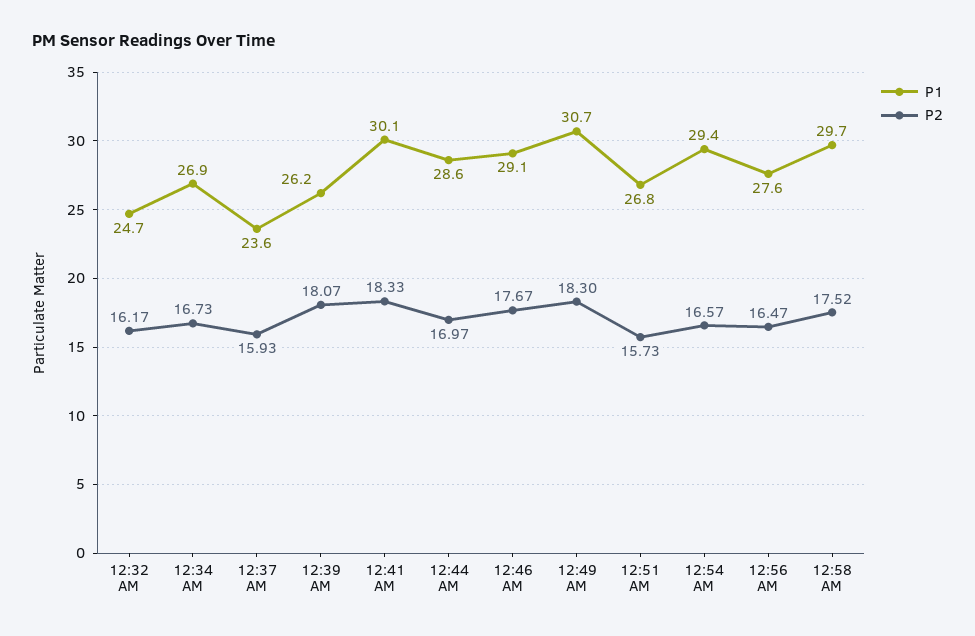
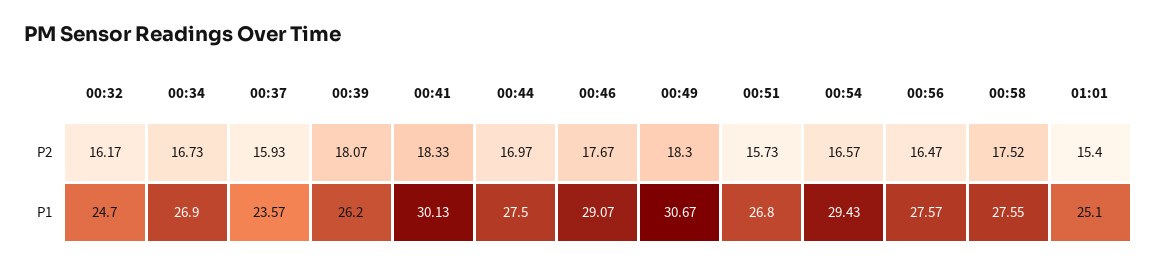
P1, 12:44 AM: 28.6 -> 27.5
P1, 12:58 AM: 29.7 -> 27.55
P2, 01:01: none -> 15.4
P1, 01:01: none -> 25.1

